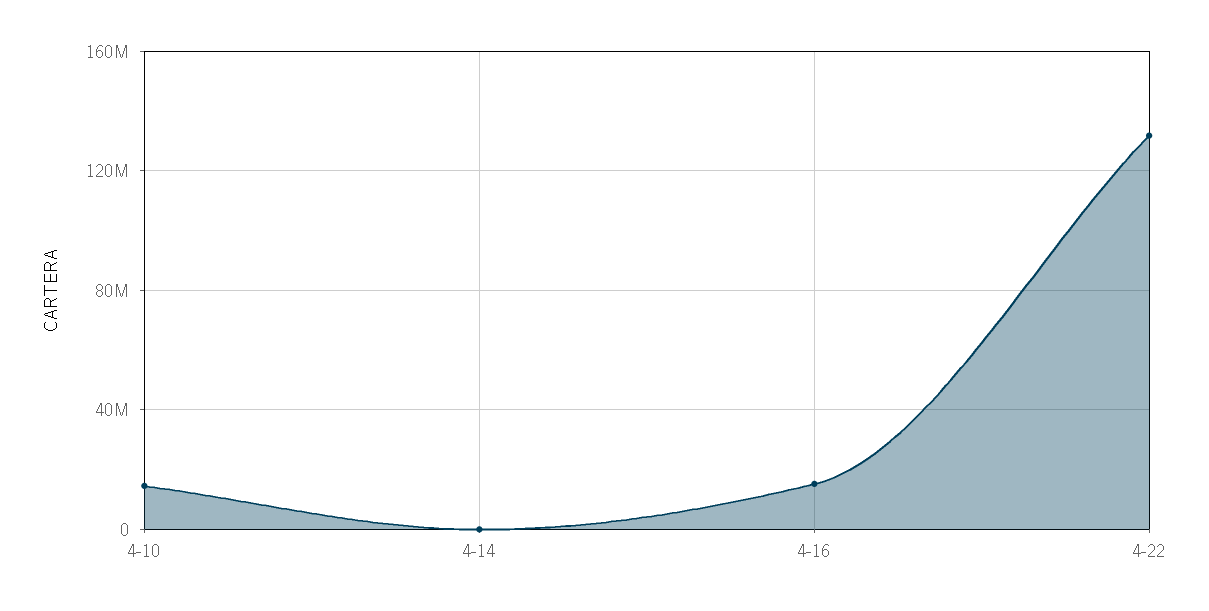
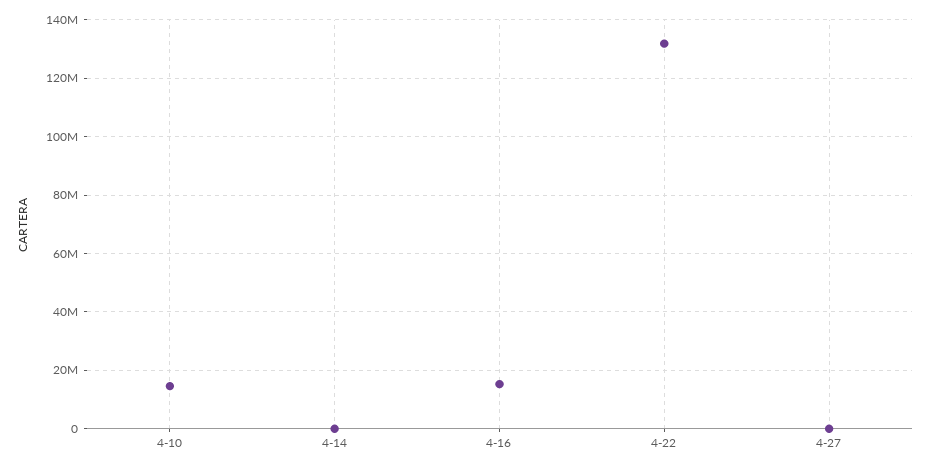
4-27: none -> 0

